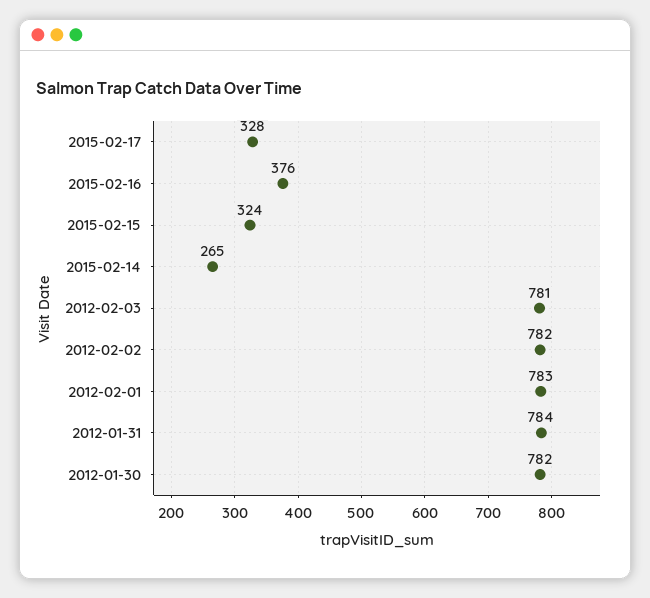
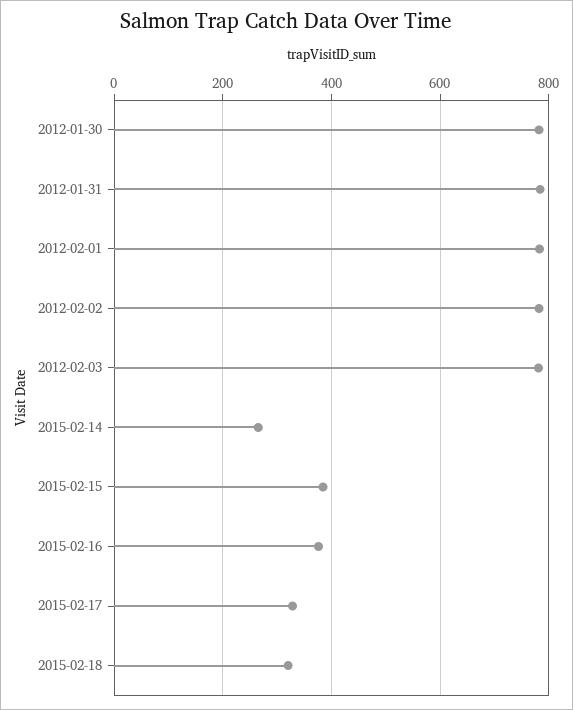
2015-02-15: 324 -> 380
2015-02-18: none -> 320

